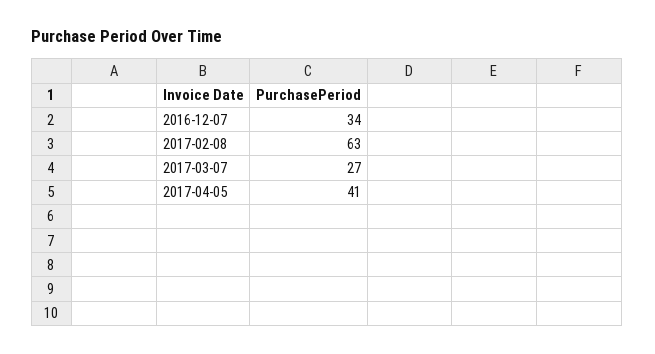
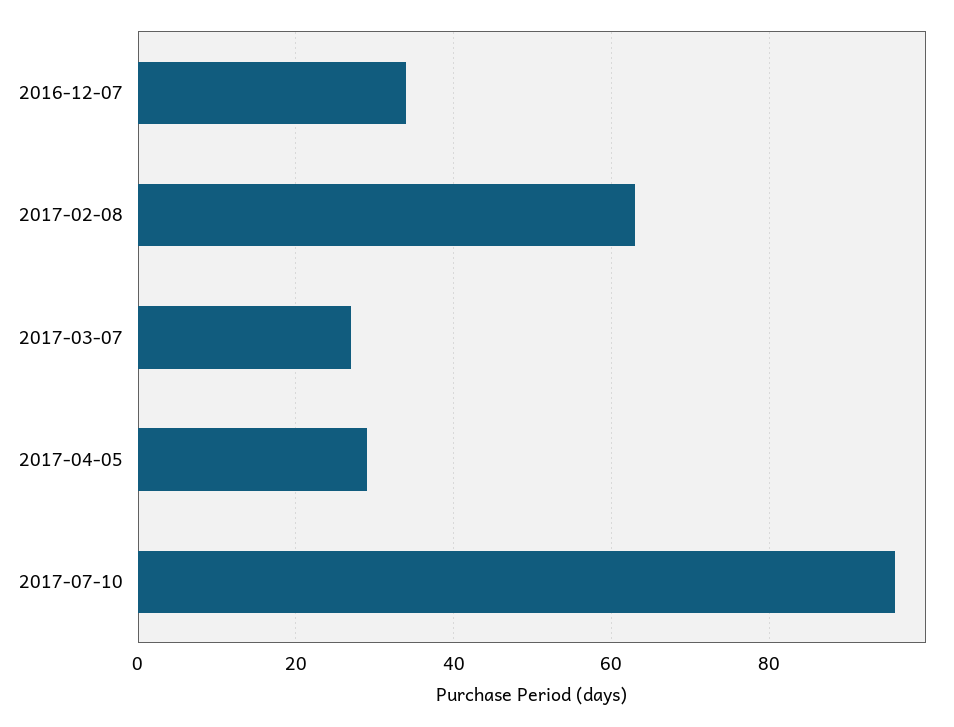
2017-04-05: 41 -> 30
2017-07-10: none -> 95

